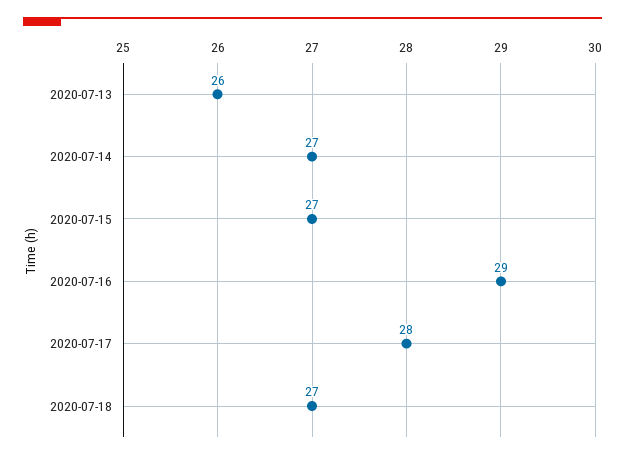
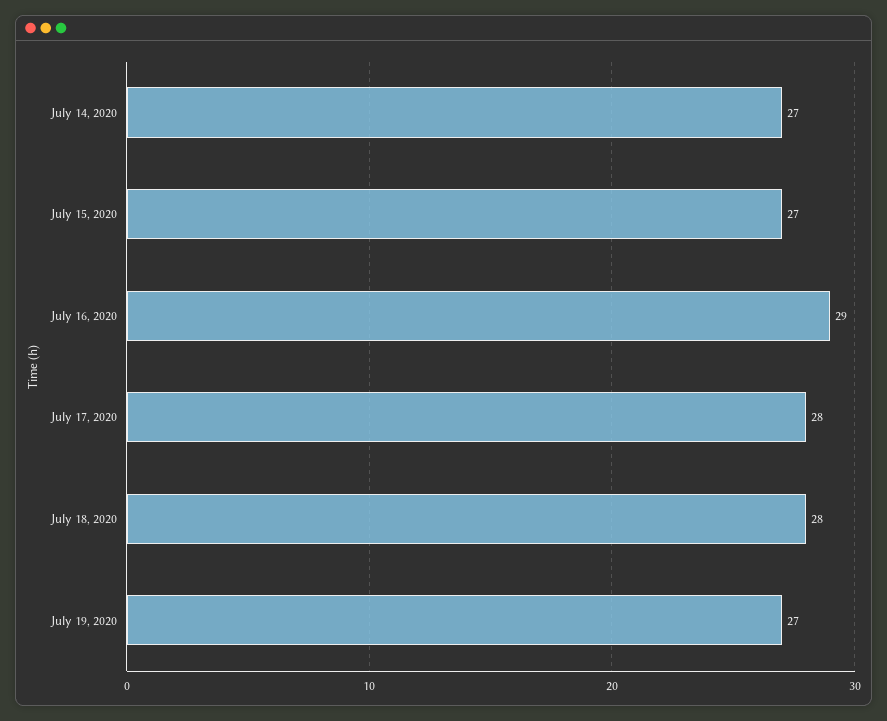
2020-07-13: 26 -> none
2020-07-18: 27 -> 28
July 19, 2020: none -> 27

